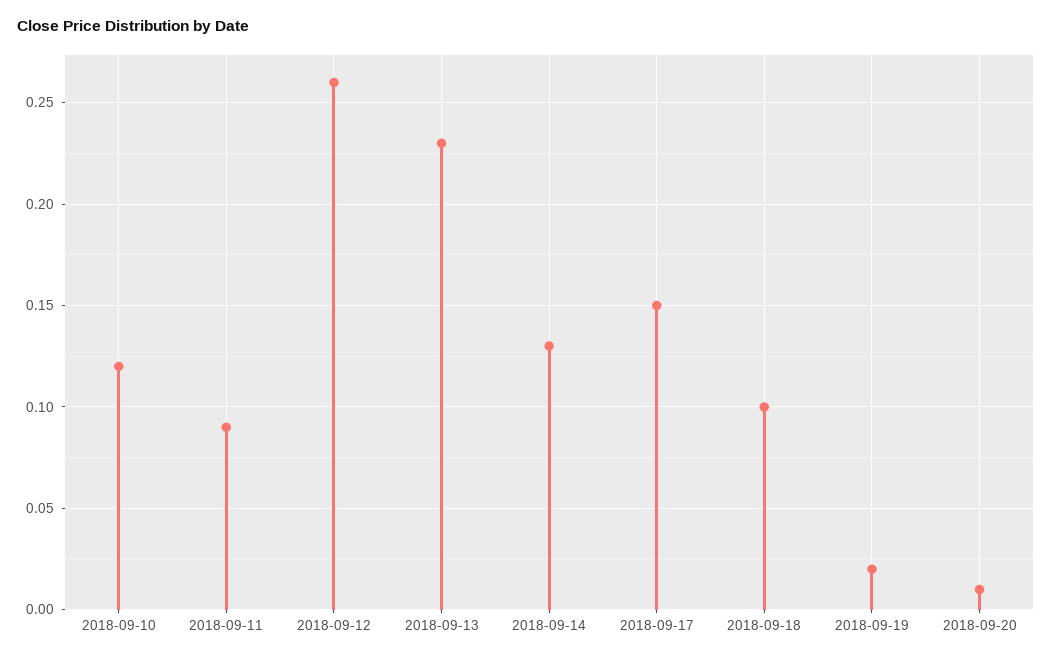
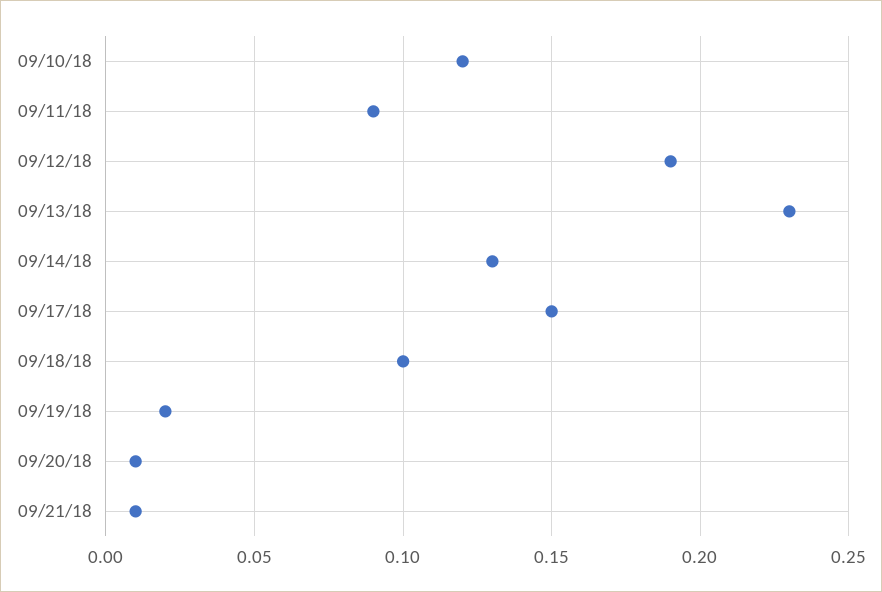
2018-09-12: 0.26 -> 0.19
09/21/18: none -> 0.01

